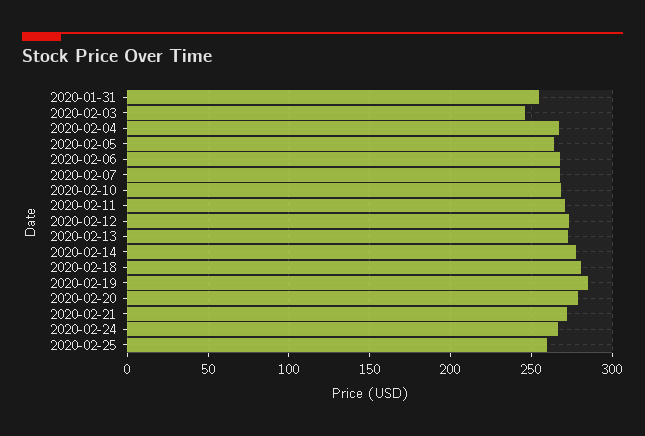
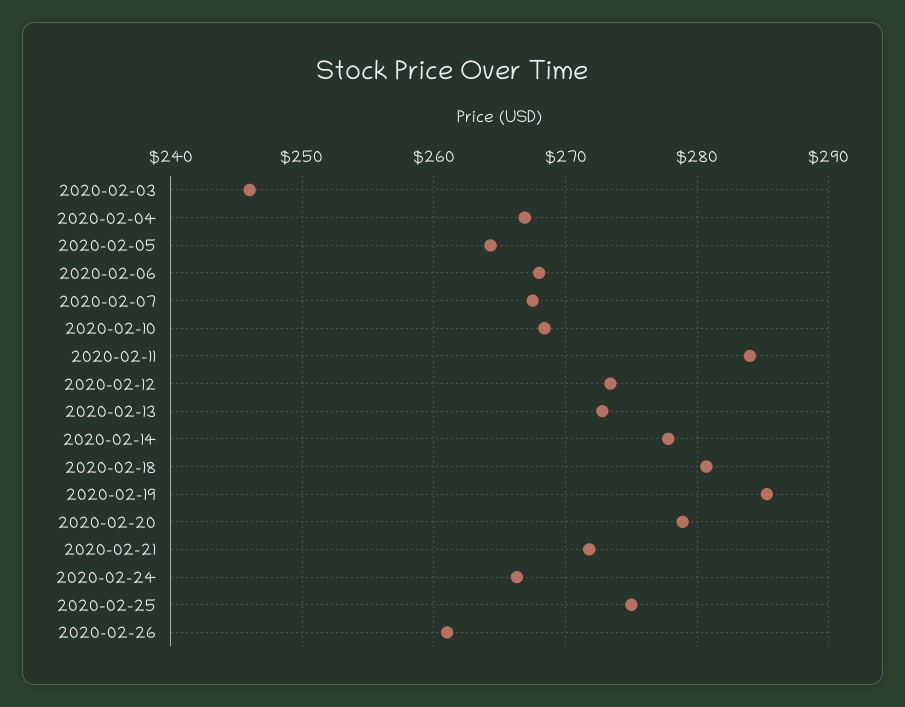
2020-01-31: 255 -> none
2020-02-11: 270 -> 284
2020-02-25: 260 -> 275
2020-02-26: none -> 261

